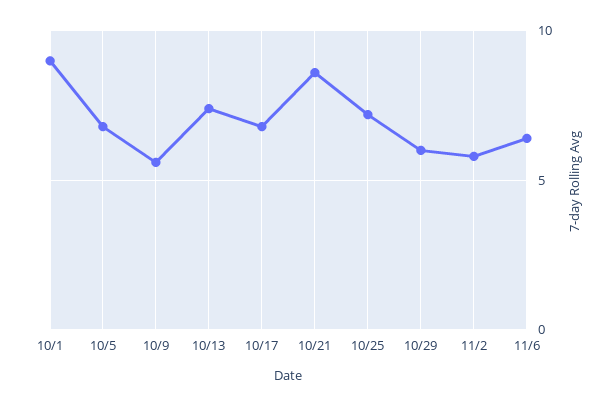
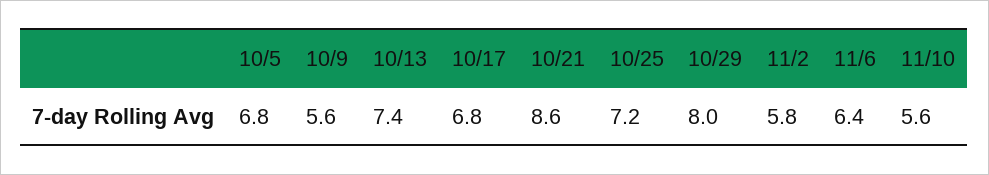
10/1: 9 -> none
10/29: 6 -> 8
11/10: none -> 5.6

